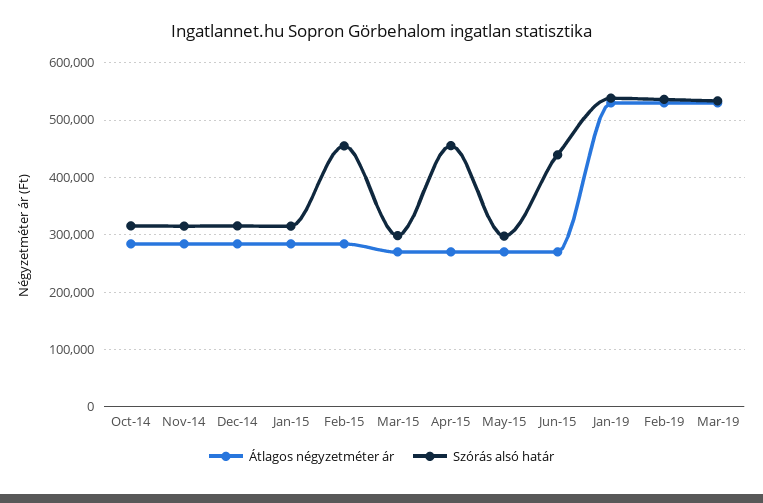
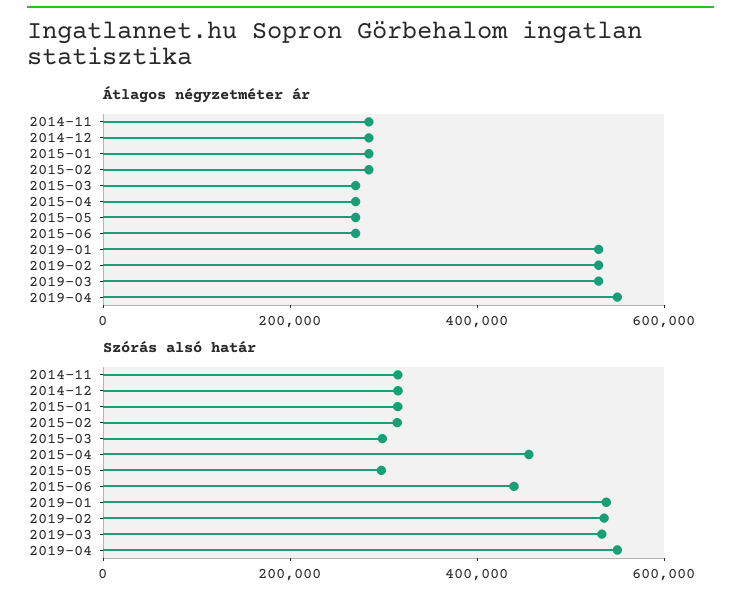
Átlagos négyzetméter ár, Oct-14: 280000 -> none
Szórás alsó határ, Oct-14: 320000 -> none
Szórás alsó határ, Feb-15: 460000 -> 300000
Átlagos négyzetméter ár, 2019-04: none -> 550000
Szórás alsó határ, 2019-04: none -> 550000

